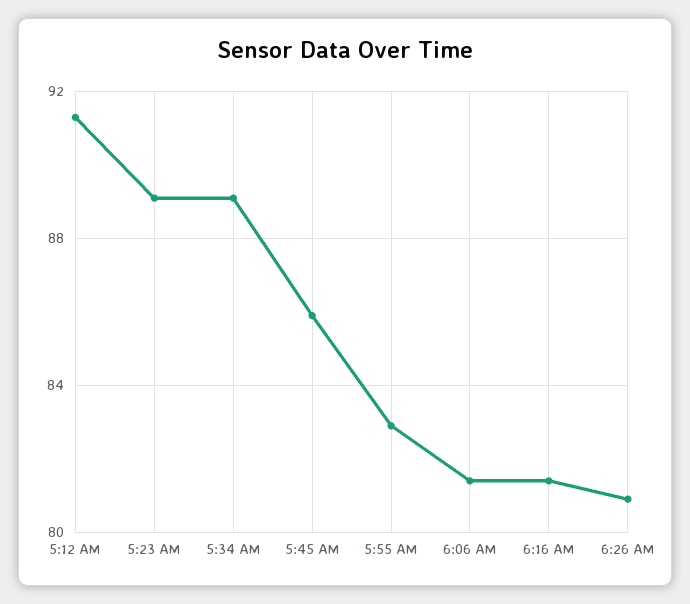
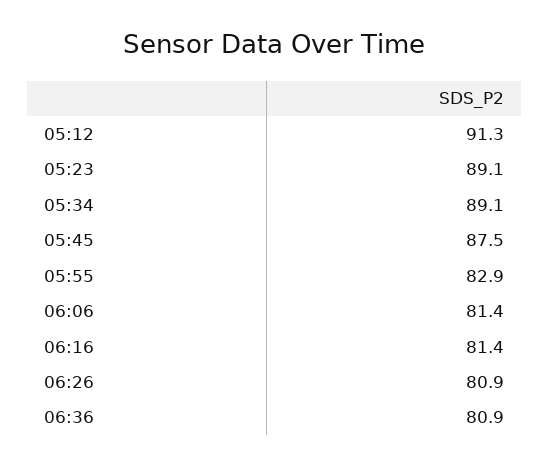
5:45 AM: 86 -> 87.5
06:36: none -> 80.9

